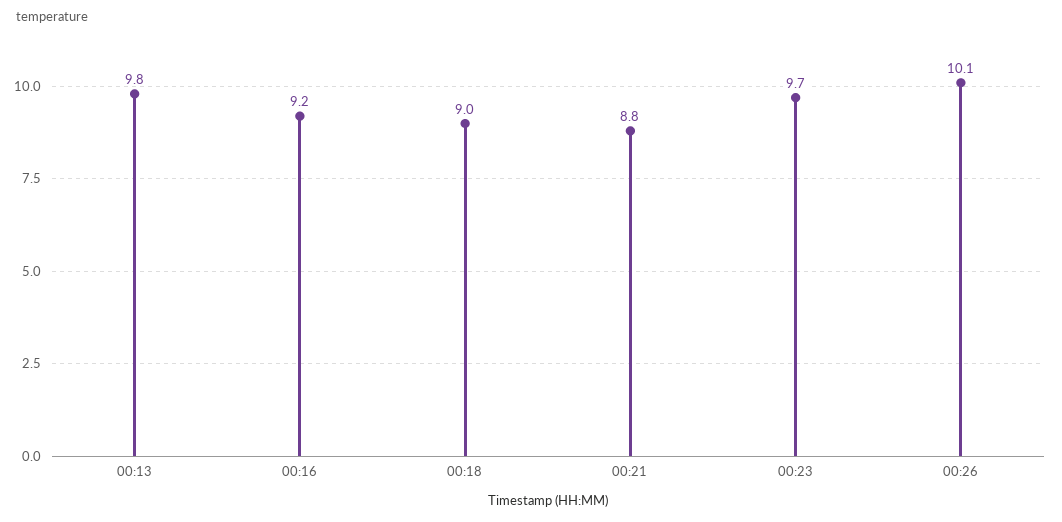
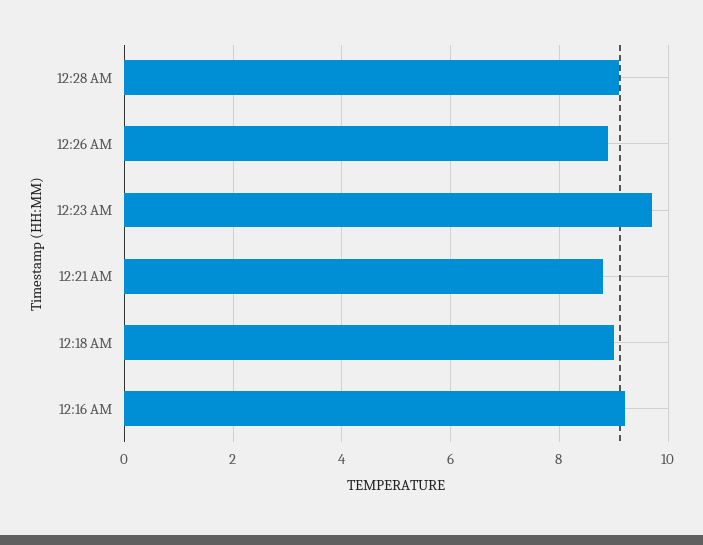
00:13: 9.8 -> none
00:26: 10.1 -> 9
12:28 AM: none -> 9

